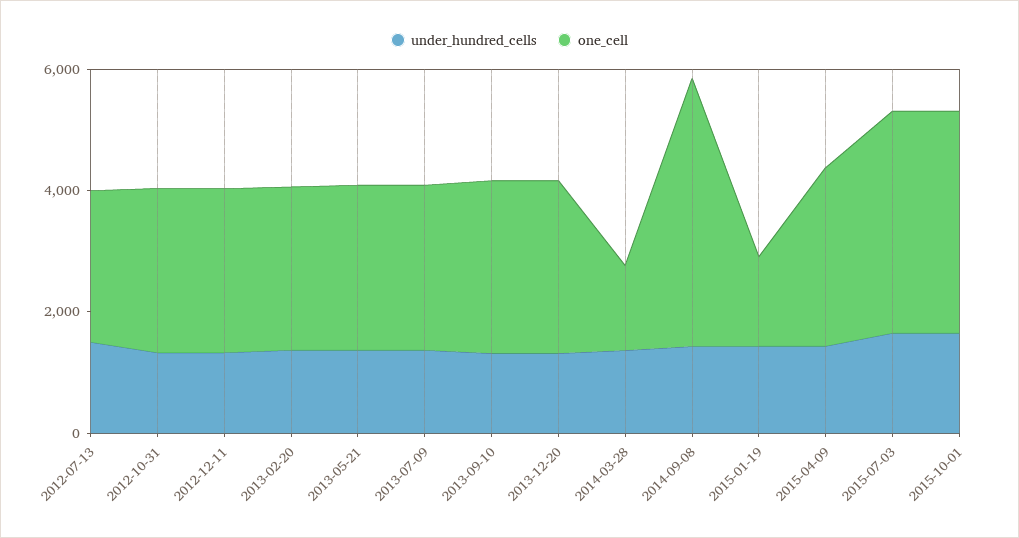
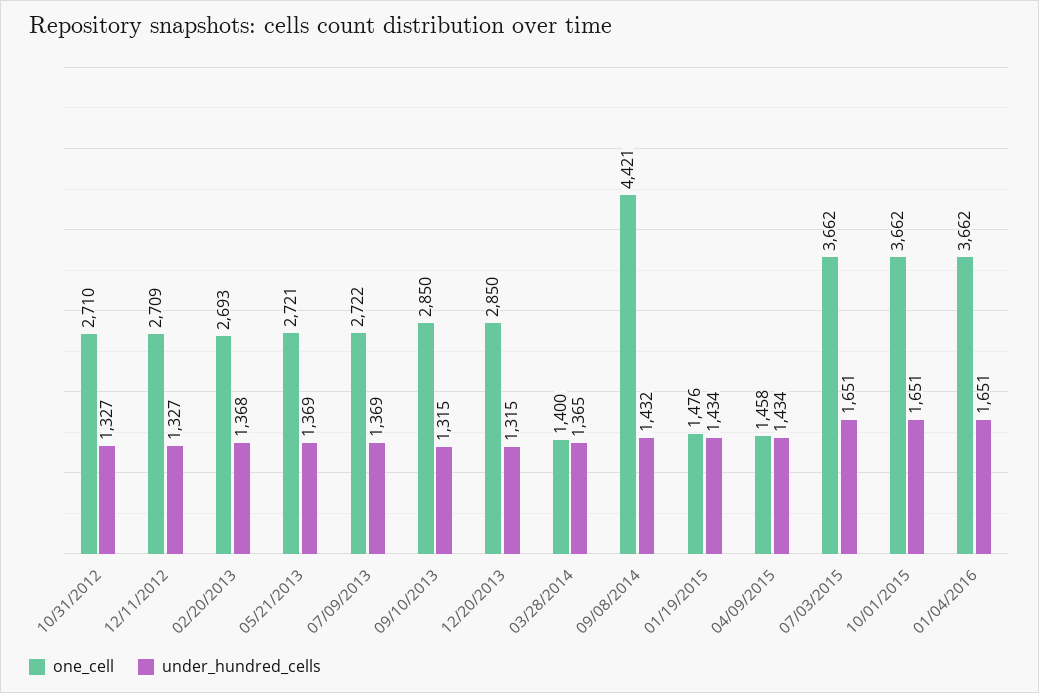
under_hundred_cells, 2012-07-13: 1500 -> none
one_cell, 2012-07-13: 2500 -> none
one_cell, 2015-04-09: 3000 -> 1458
one_cell, 01/04/2016: none -> 3662
under_hundred_cells, 01/04/2016: none -> 1651

